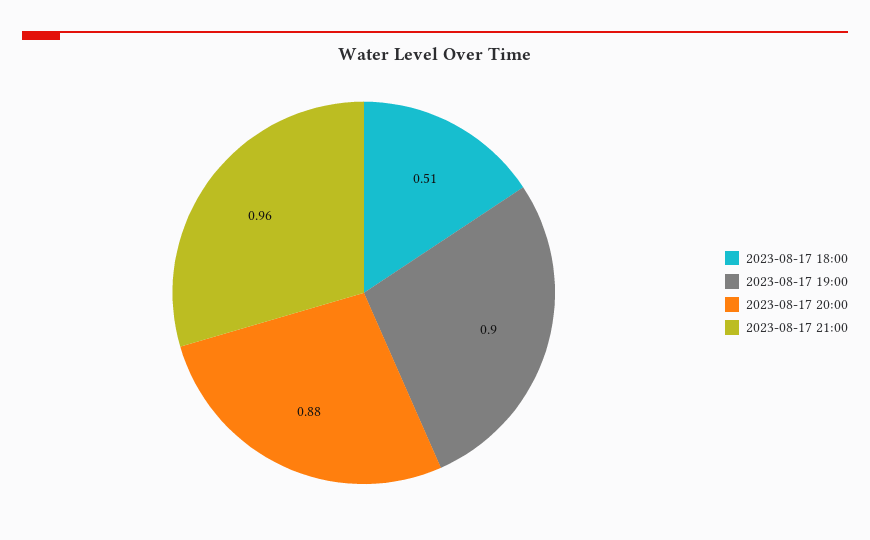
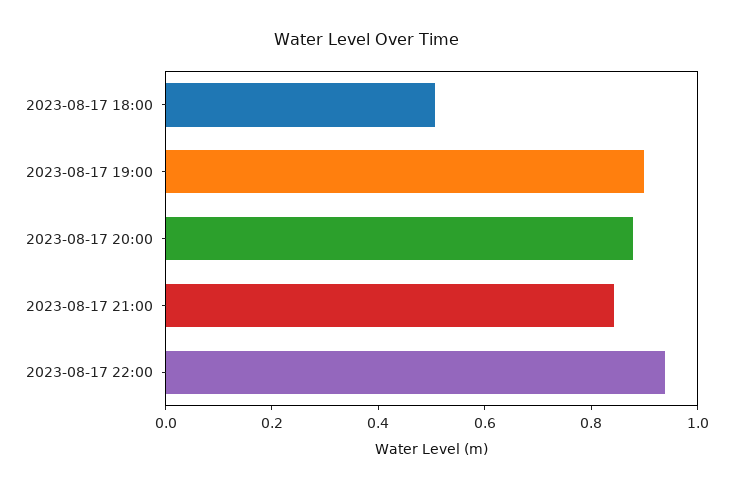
2023-08-17 21:00: 0.96 -> 0.85
2023-08-17 22:00: none -> 0.95

